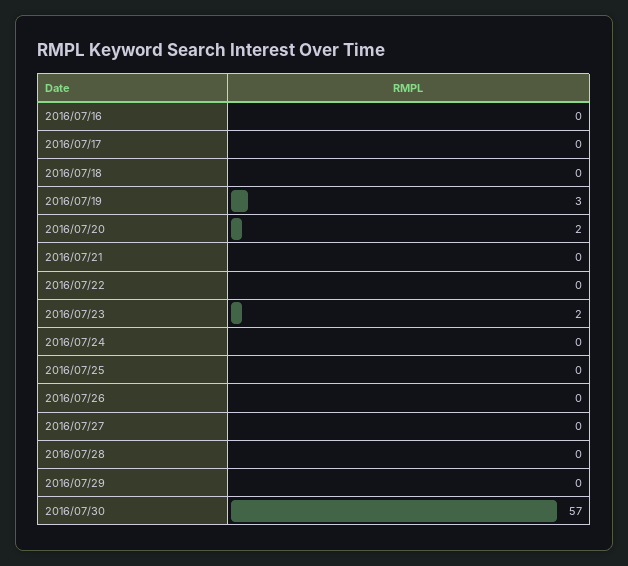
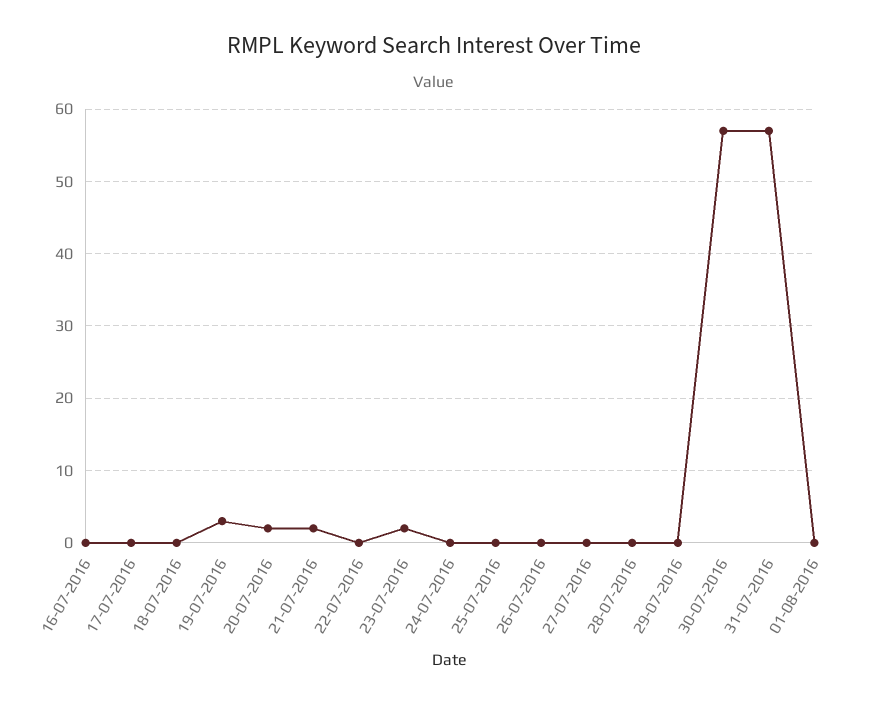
2016/07/21: 0 -> 2
31-07-2016: none -> 57
01-08-2016: none -> 0

